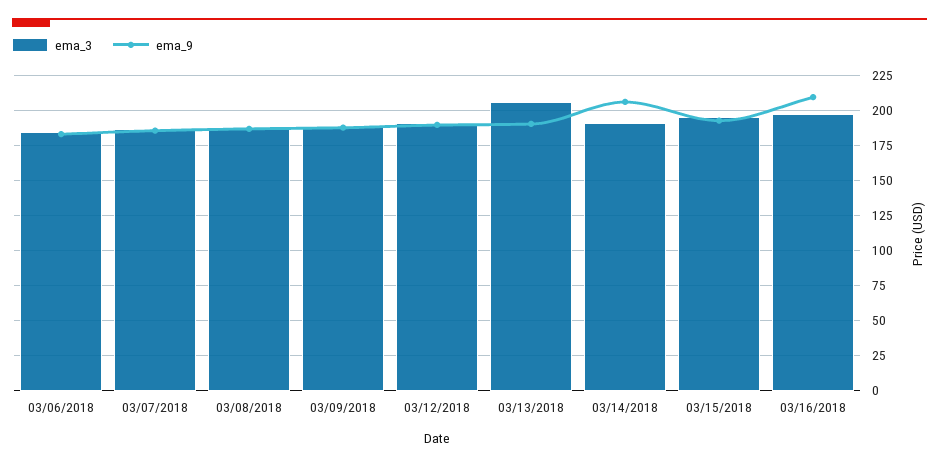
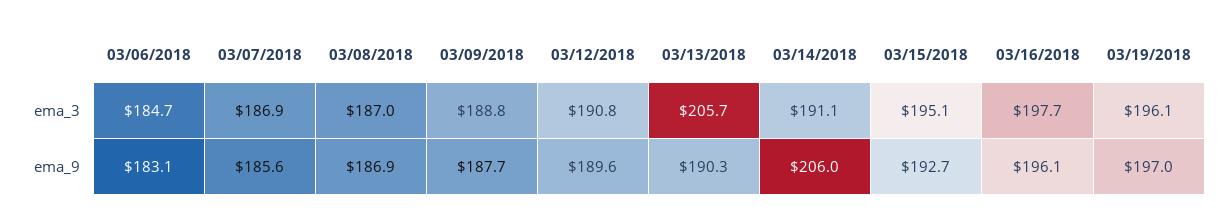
ema_9, 03/16/2018: 210 -> 196.1
ema_3, 03/19/2018: none -> 196.1
ema_9, 03/19/2018: none -> 197

